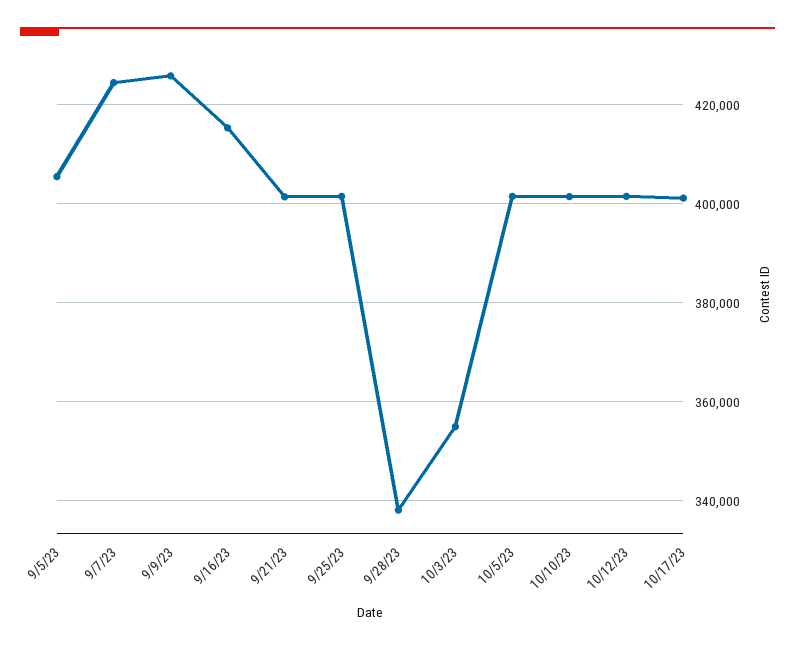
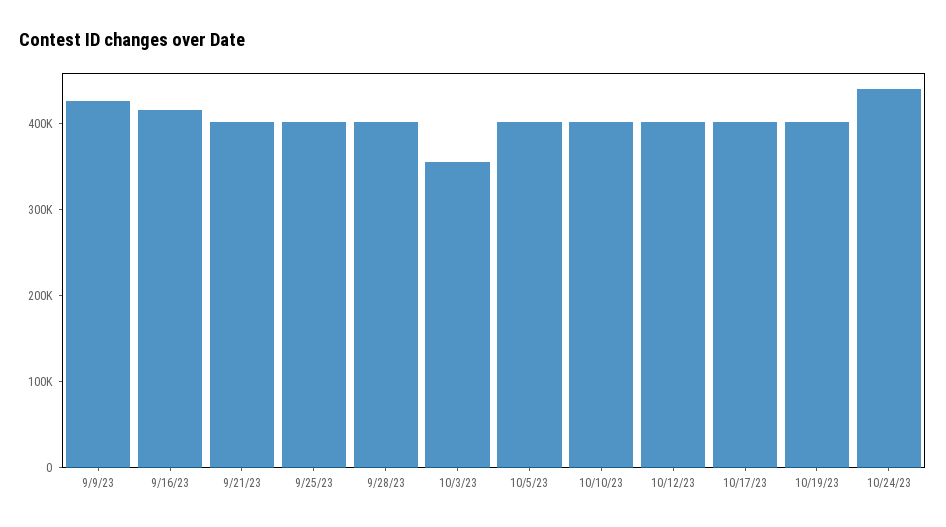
9/5/23: 406000 -> none
9/7/23: 424000 -> none
9/28/23: 338000 -> 400000
10/19/23: none -> 400000
10/24/23: none -> 440000

